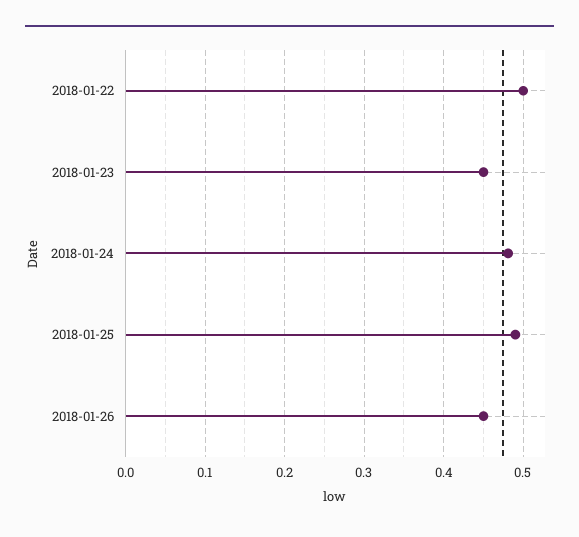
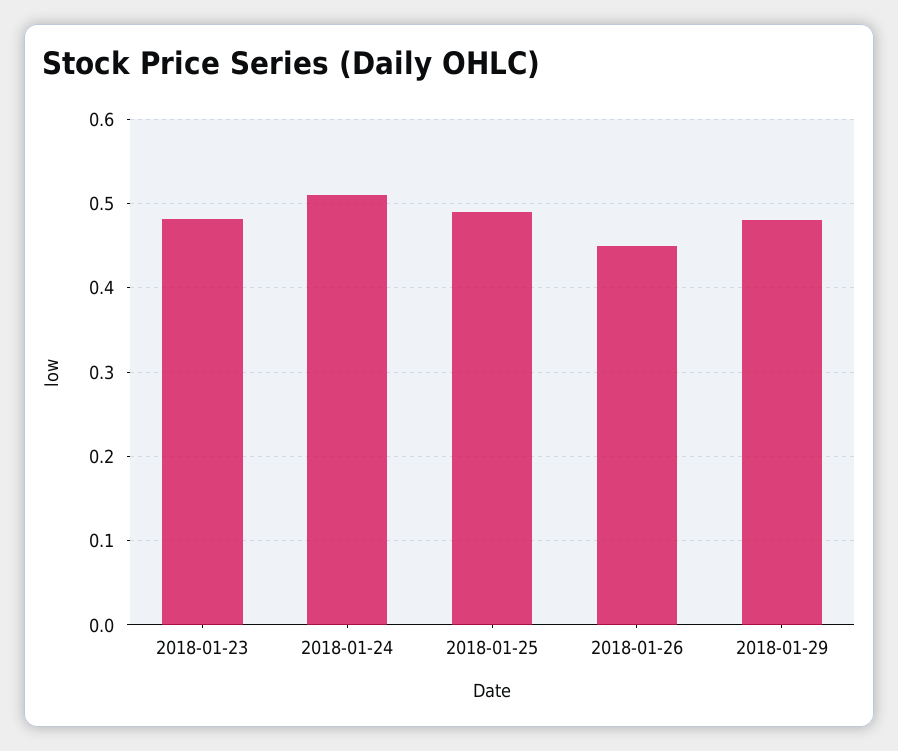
2018-01-22: 0.5 -> none
2018-01-23: 0.45 -> 0.48
2018-01-24: 0.48 -> 0.51
2018-01-29: none -> 0.48

